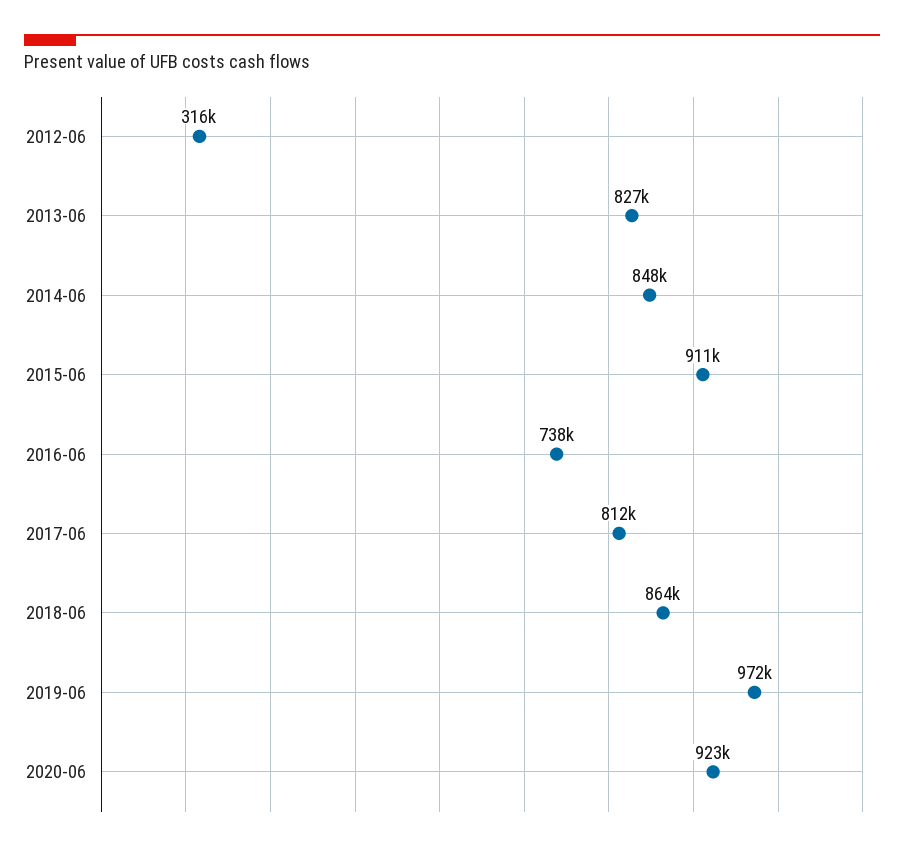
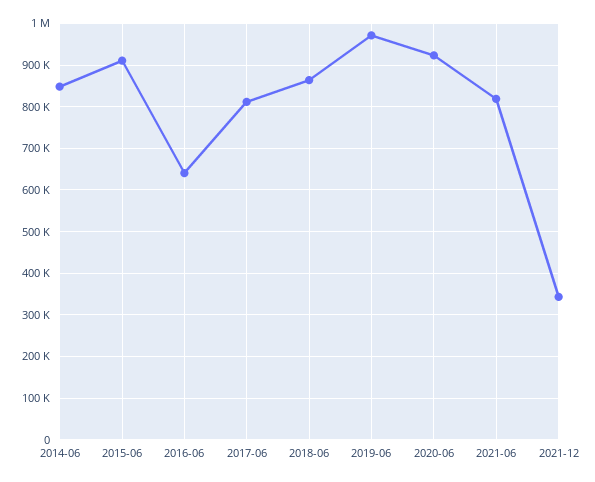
2012-06: 316000 -> none
2013-06: 827000 -> none
2016-06: 738000 -> 640000
2021-06: none -> 820000
2021-12: none -> 340000

